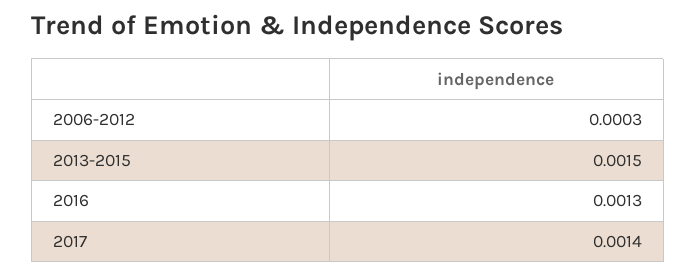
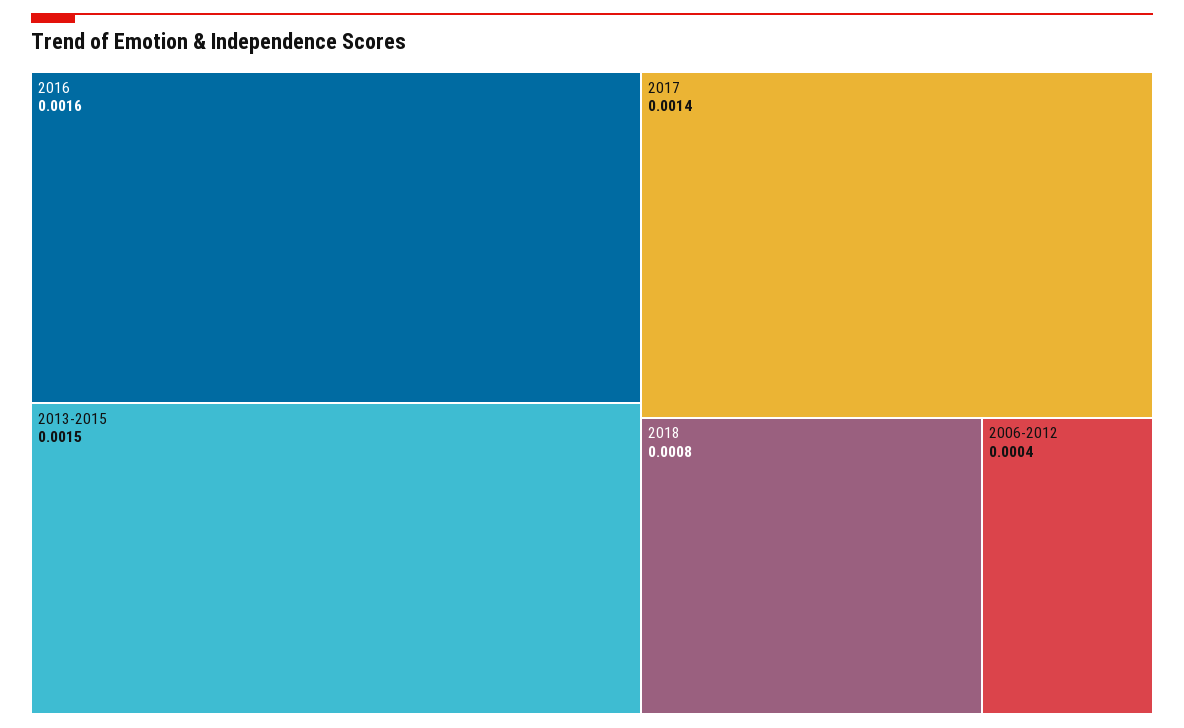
2006-2012: 0.0003 -> 0.0004
2016: 0.0013 -> 0.0016
2018: none -> 0.0008

